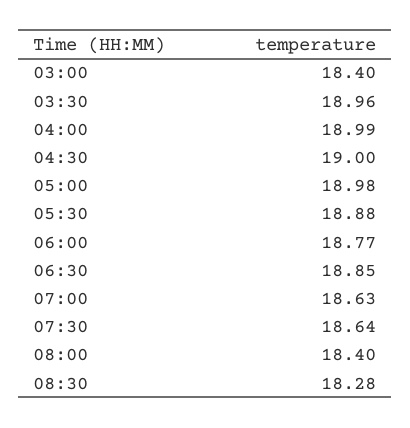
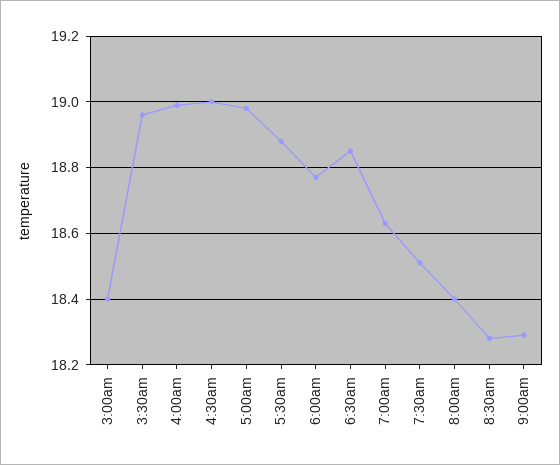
07:30: 18.64 -> 18.5
9:00am: none -> 18.3

